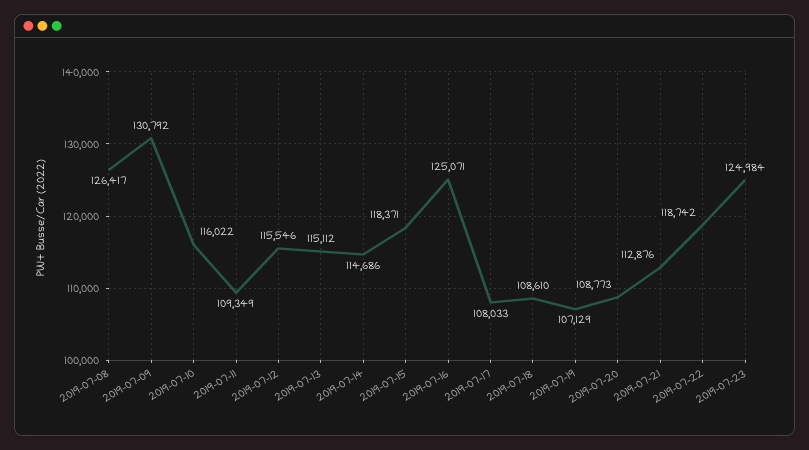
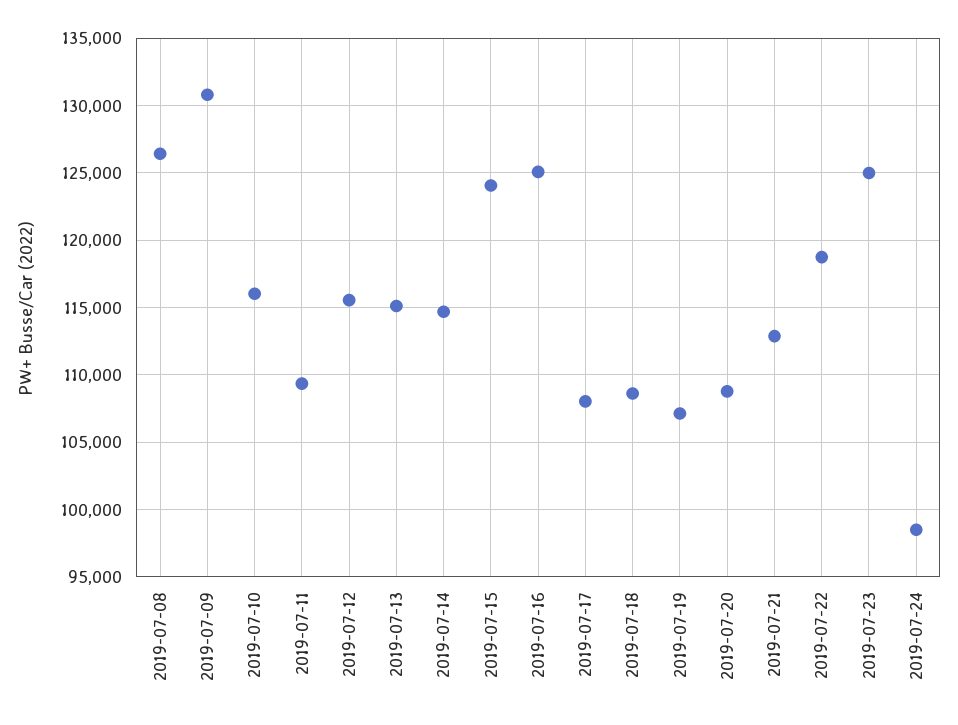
2019-07-15: 118371 -> 124000
2019-07-24: none -> 98500

